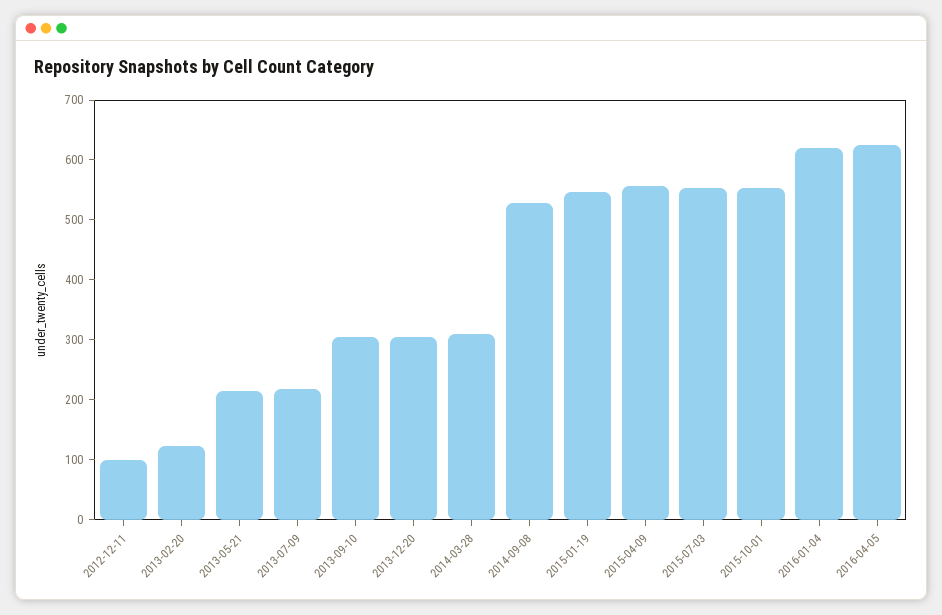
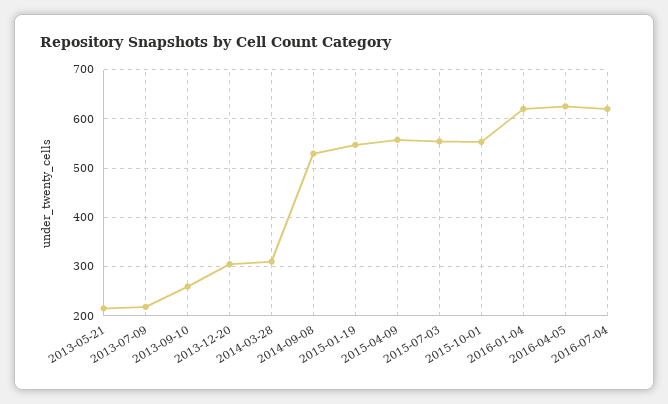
2012-12-11: 100 -> none
2013-02-20: 120 -> none
2013-09-10: 300 -> 260
2016-07-04: none -> 620

